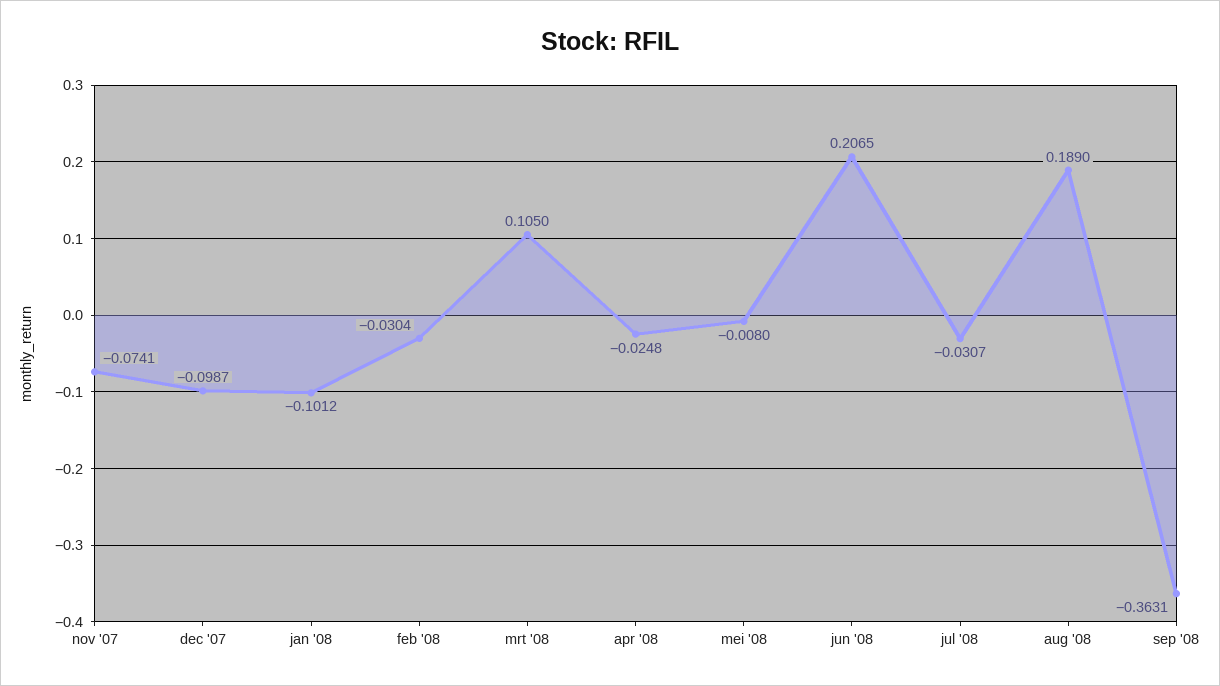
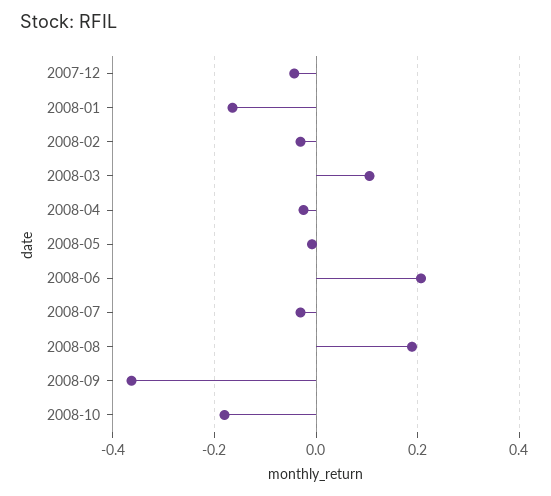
nov '07: -0.0741 -> none
dec '07: -0.0987 -> -0.04
jan '08: -0.1012 -> -0.16
2008-10: none -> -0.18

